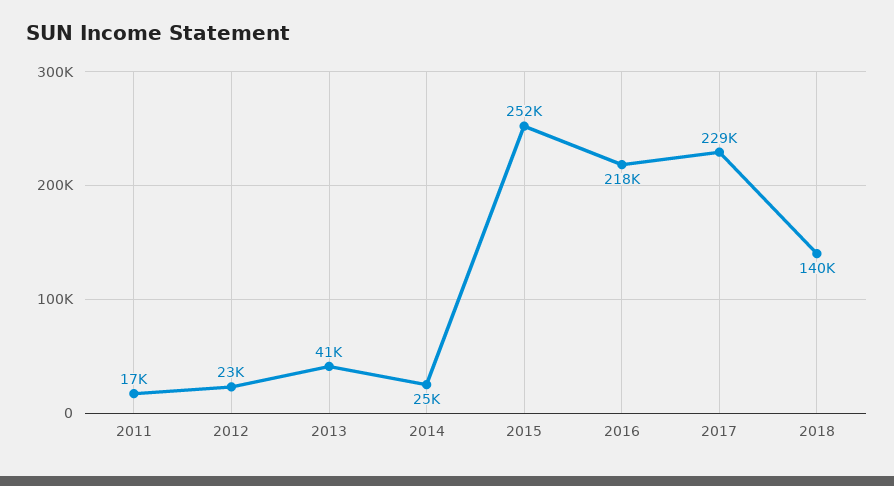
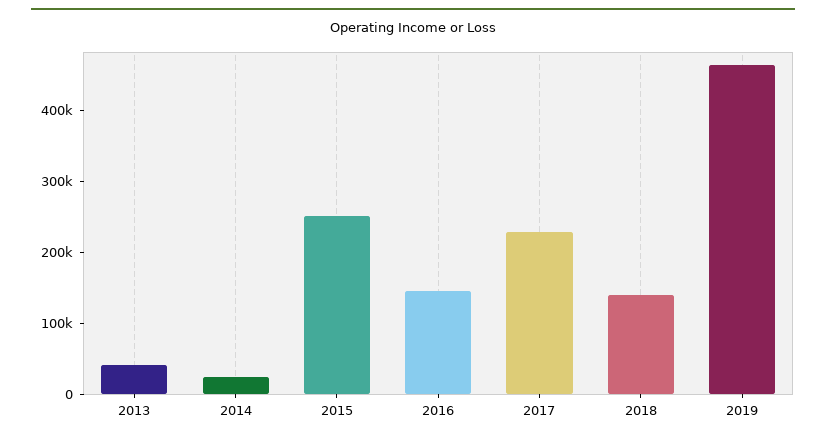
2011: 17000 -> none
2012: 23000 -> none
2016: 218000 -> 140000
2019: none -> 460000

